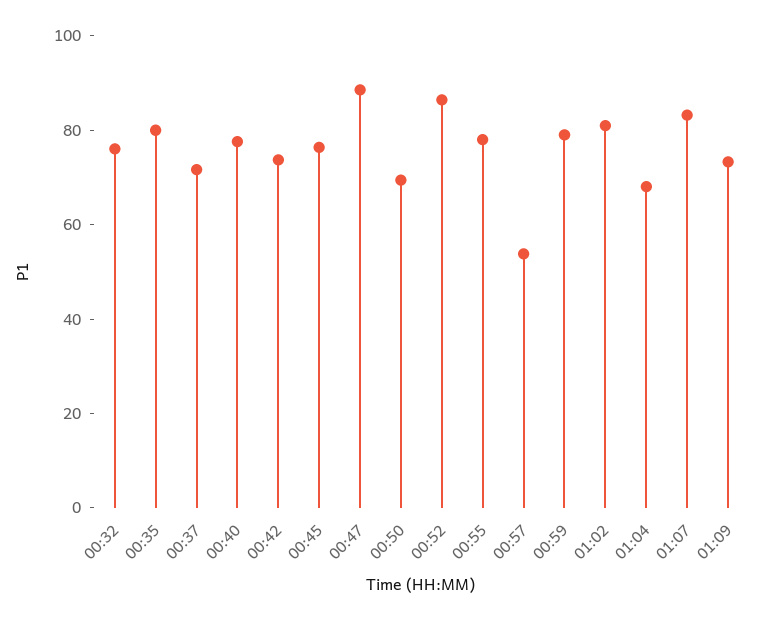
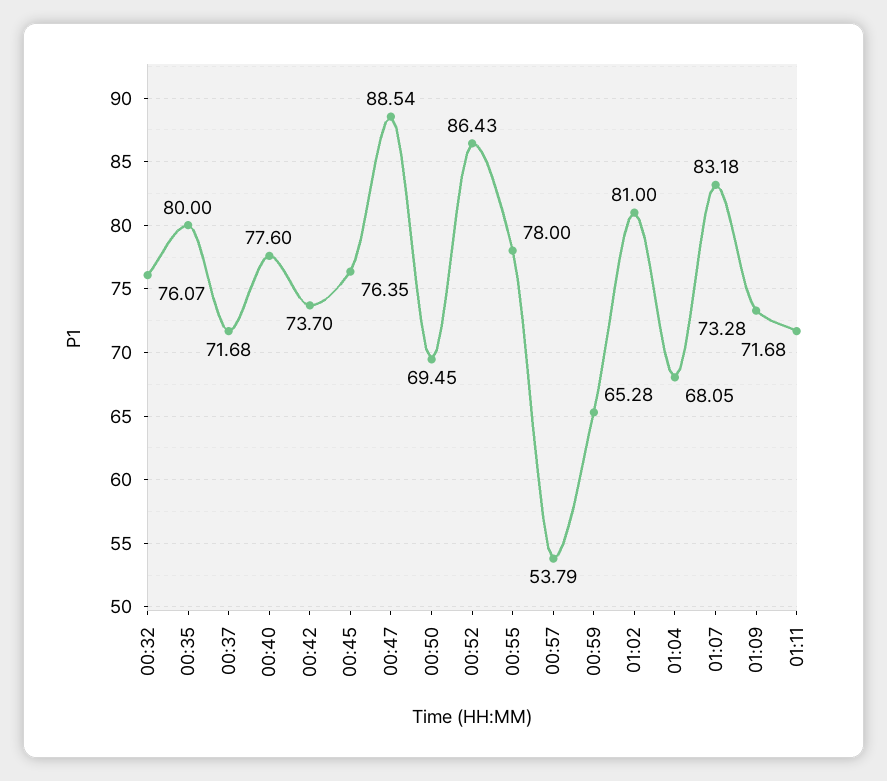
00:59: 80 -> 65.28
01:11: none -> 71.68

